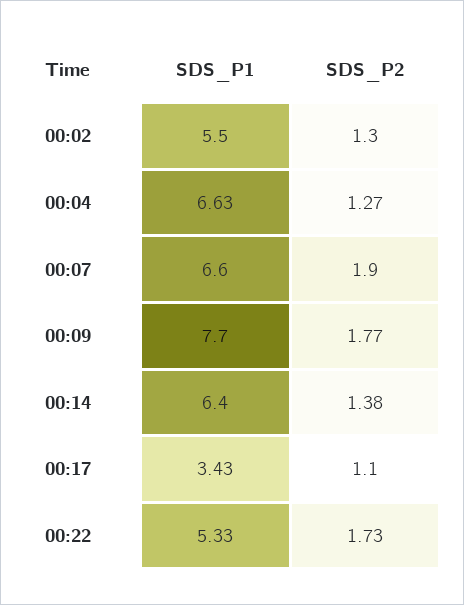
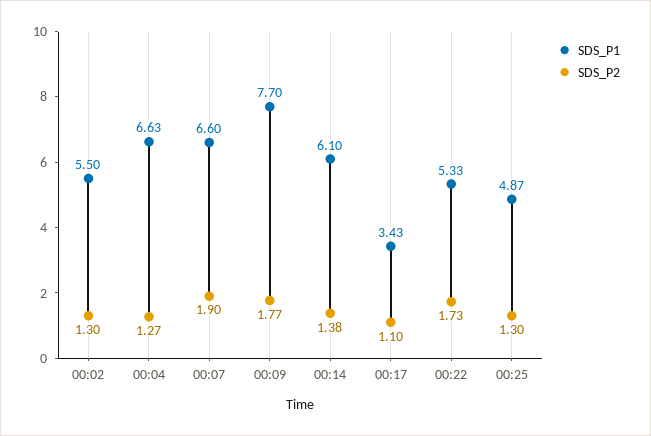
SDS_P1, 00:14: 6.4 -> 6.1
SDS_P1, 00:25: none -> 4.87
SDS_P2, 00:25: none -> 1.3

